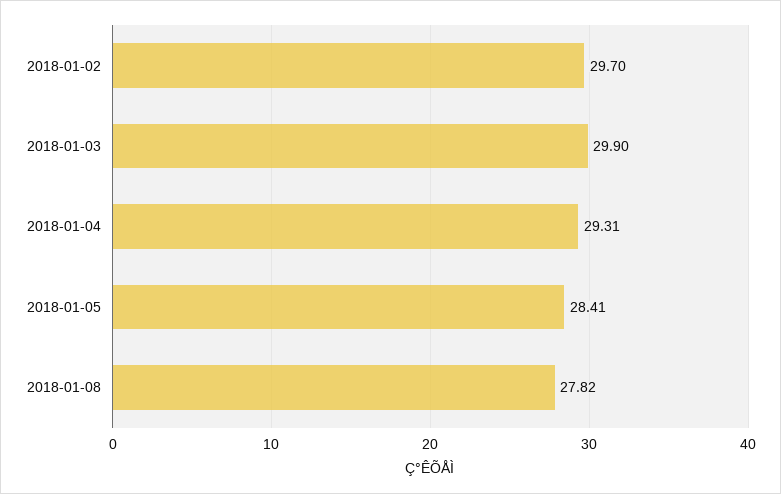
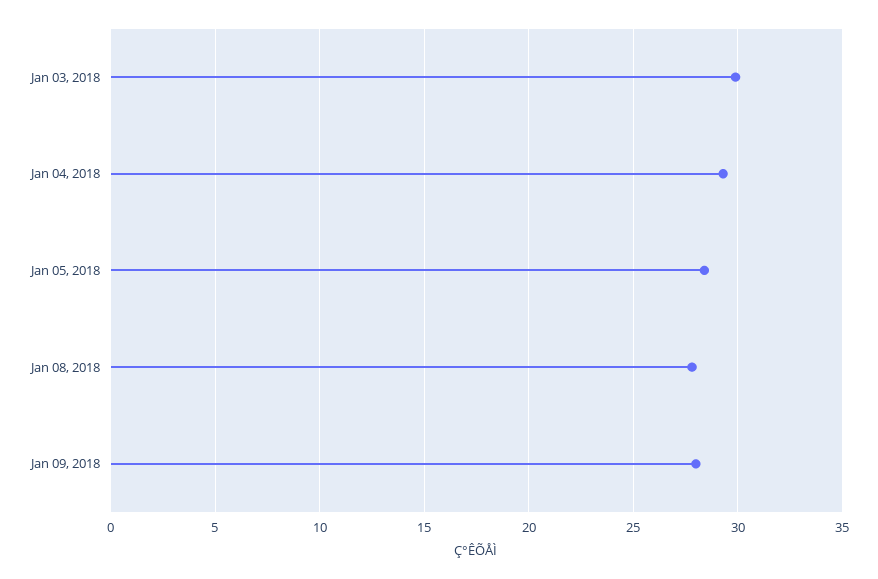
2018-01-02: 29.7 -> none
Jan 09, 2018: none -> 28

